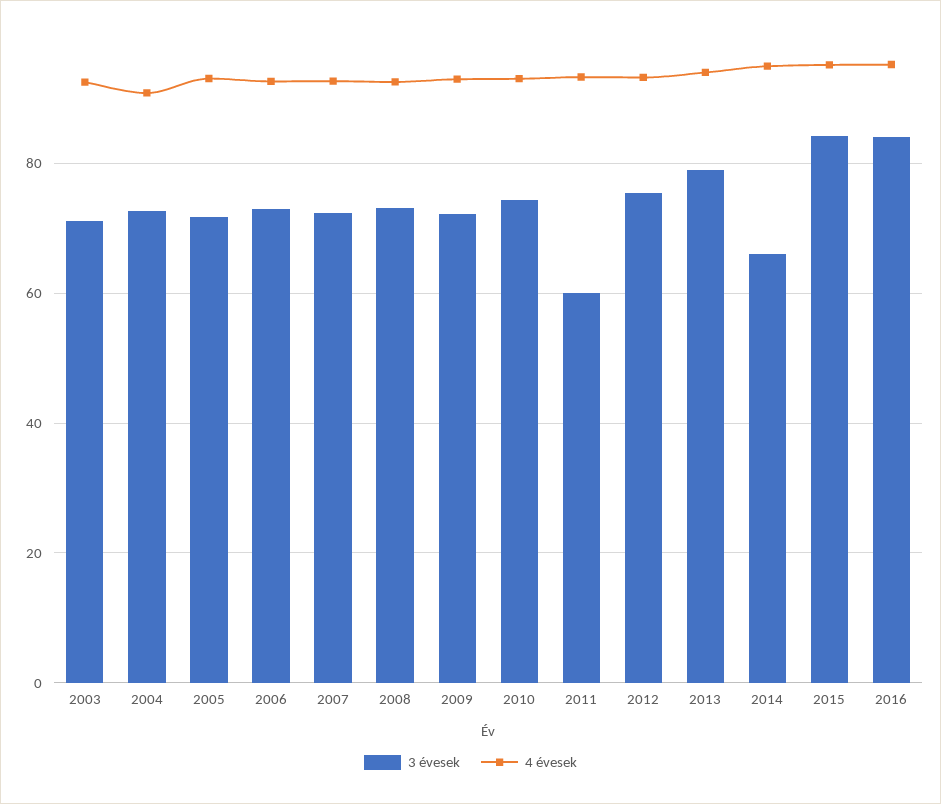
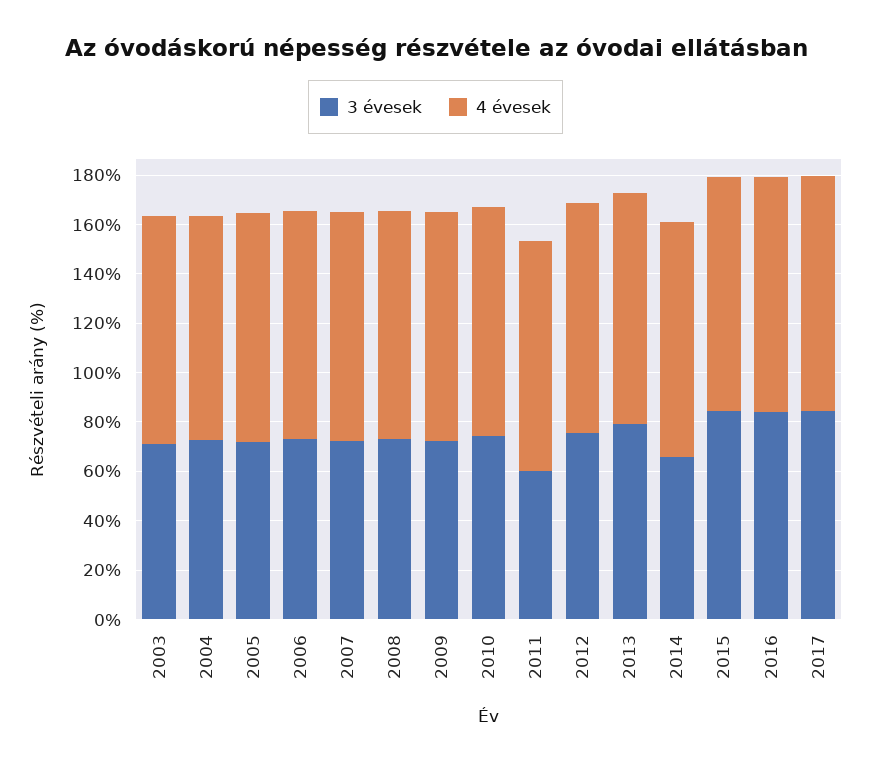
3 évesek, 2017: none -> 85
4 évesek, 2017: none -> 95

